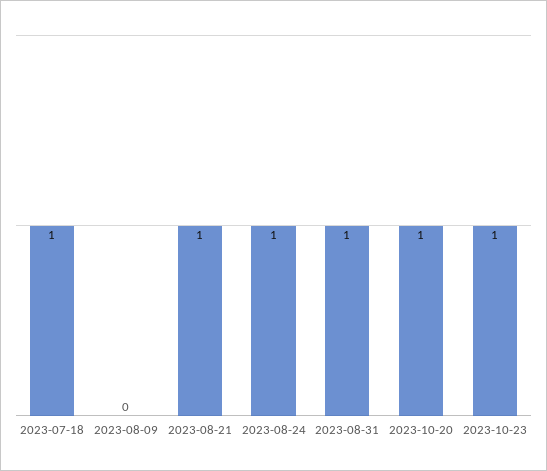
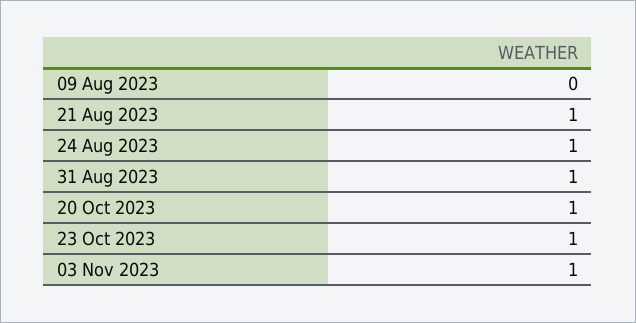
2023-07-18: 1 -> none
03 Nov 2023: none -> 1

